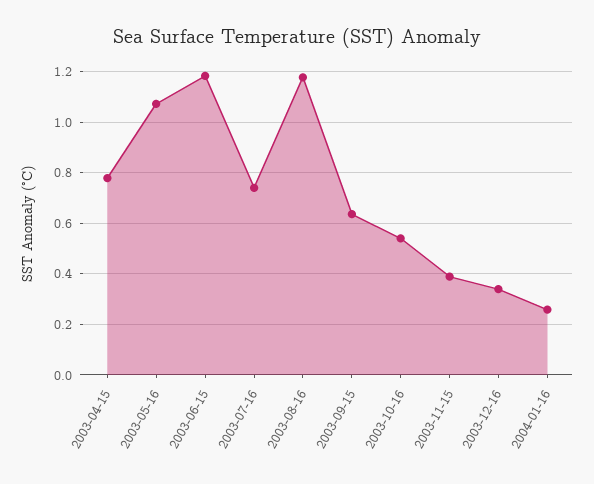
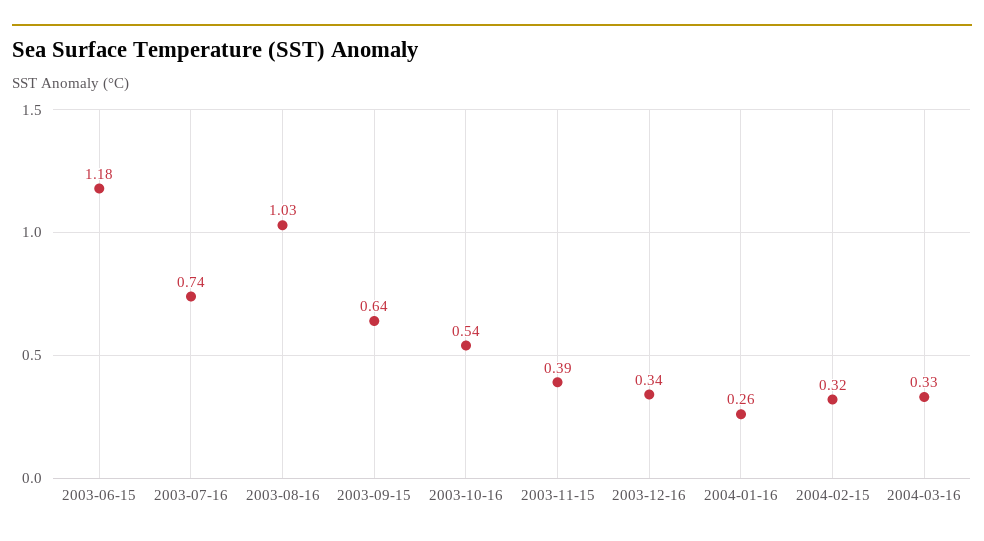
2003-04-15: 0.775 -> none
2003-05-16: 1.075 -> none
2003-08-16: 1.175 -> 1.03
2004-02-15: none -> 0.32
2004-03-16: none -> 0.33

